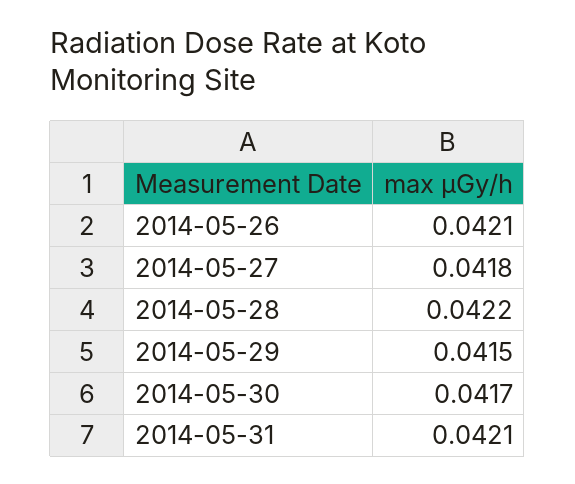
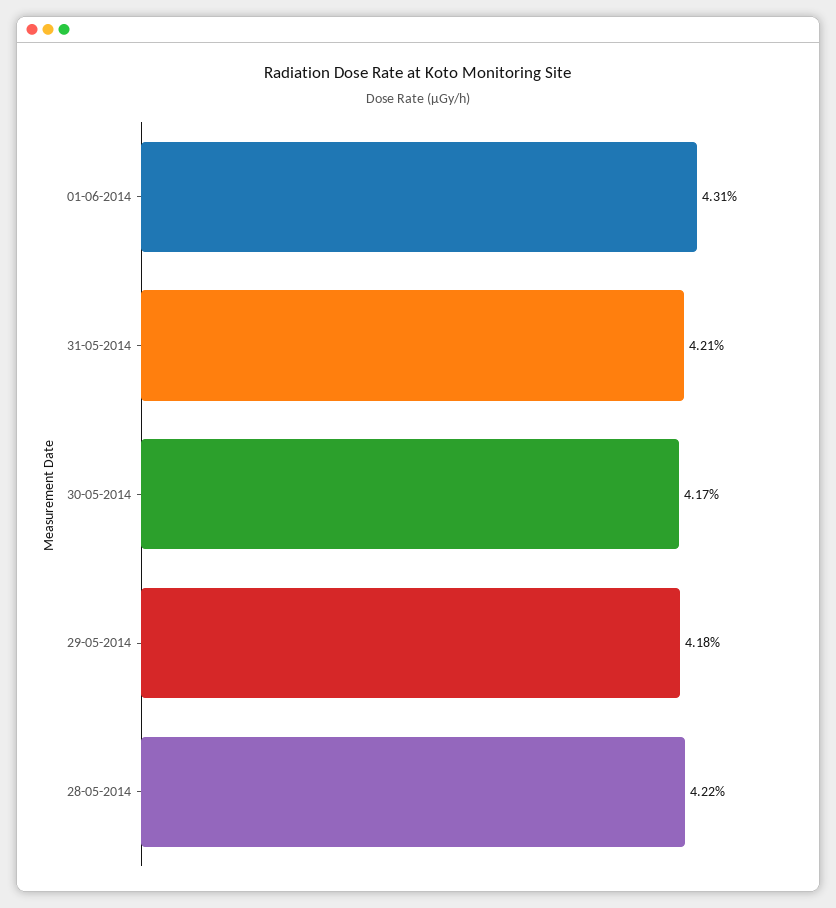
2014-05-26: 0.0421 -> none
2014-05-27: 0.0418 -> none
2014-05-29: 0.0415 -> 0.0418
01-06-2014: none -> 0.0431

